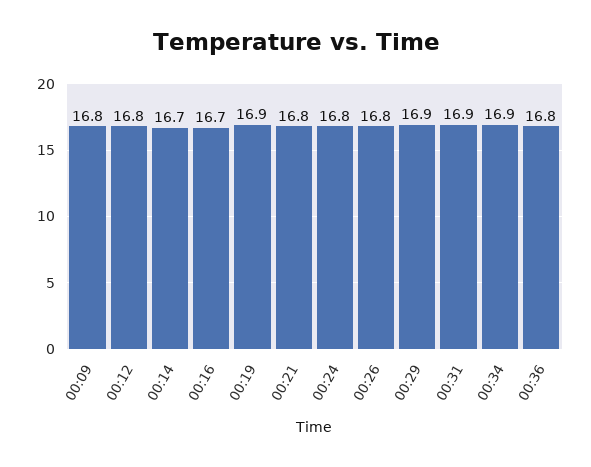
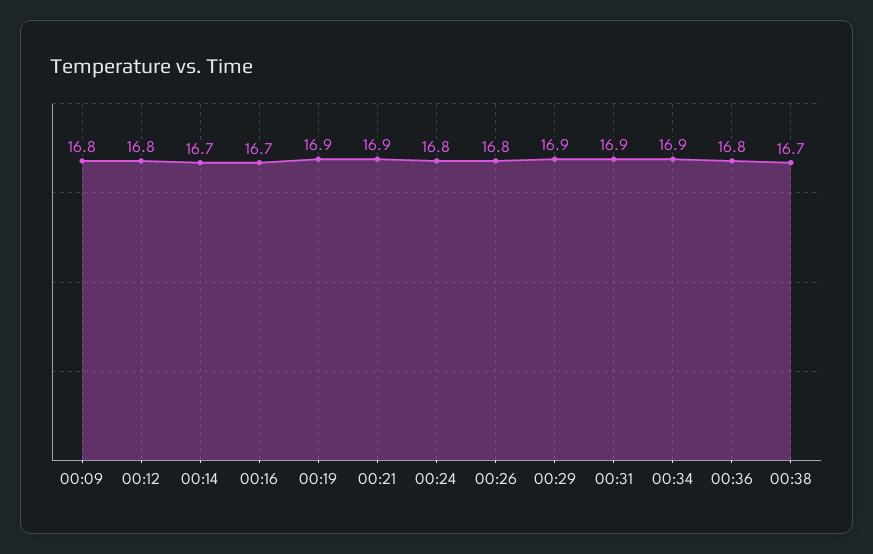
00:21: 16.8 -> 16.9
00:38: none -> 16.7

